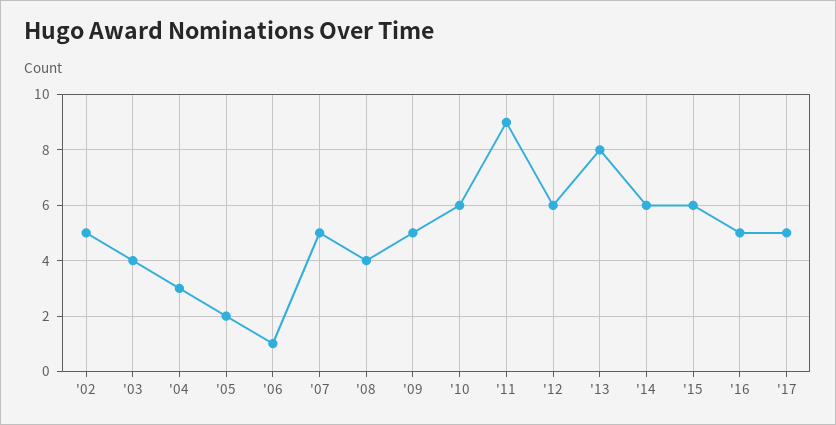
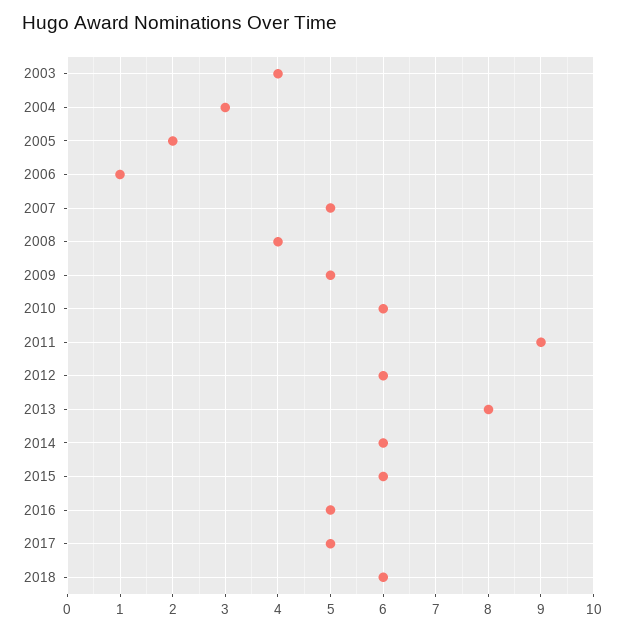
'02: 5 -> none
2018: none -> 6

